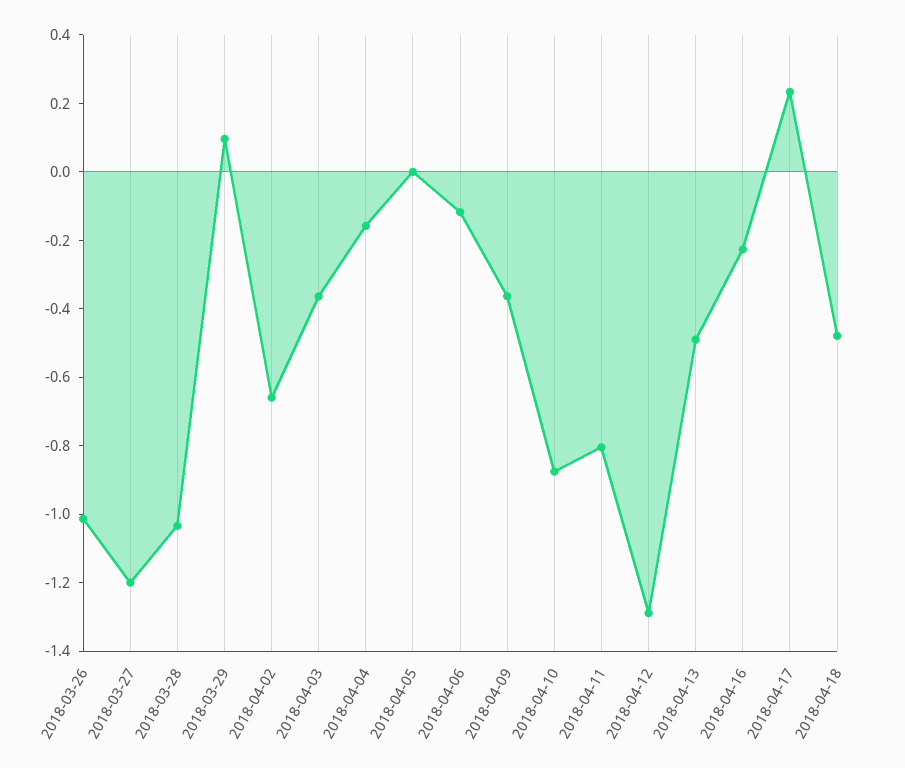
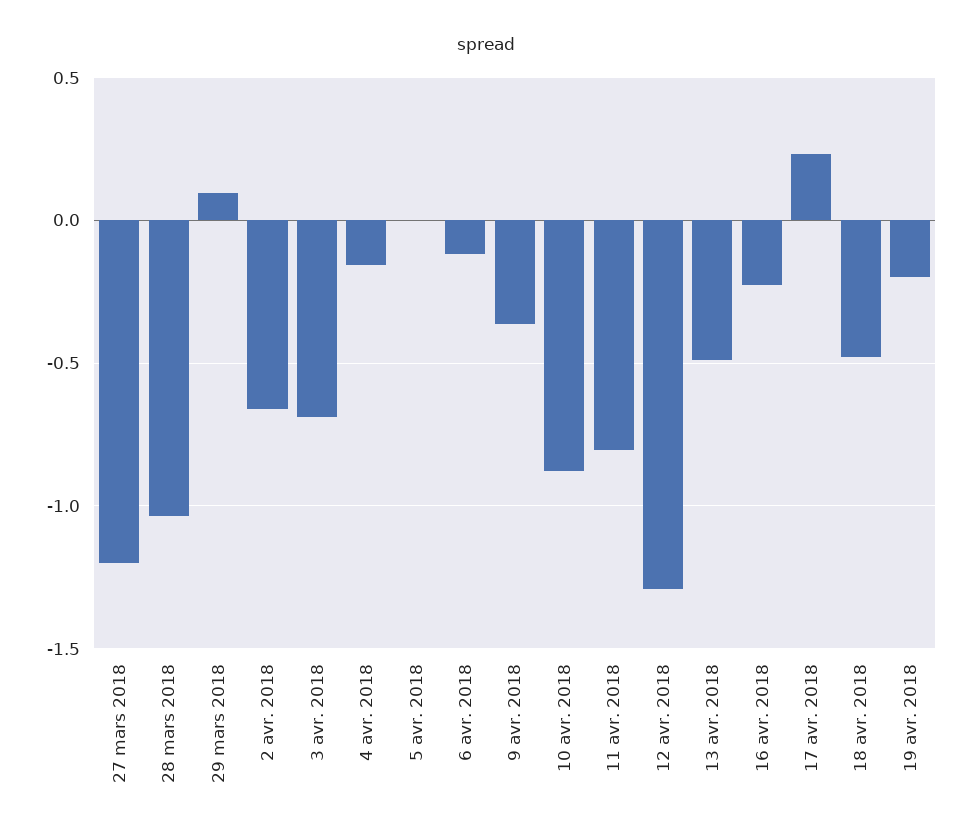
2018-03-26: -1 -> none
2018-04-03: -0.35 -> -0.7
19 avr. 2018: none -> -0.2

